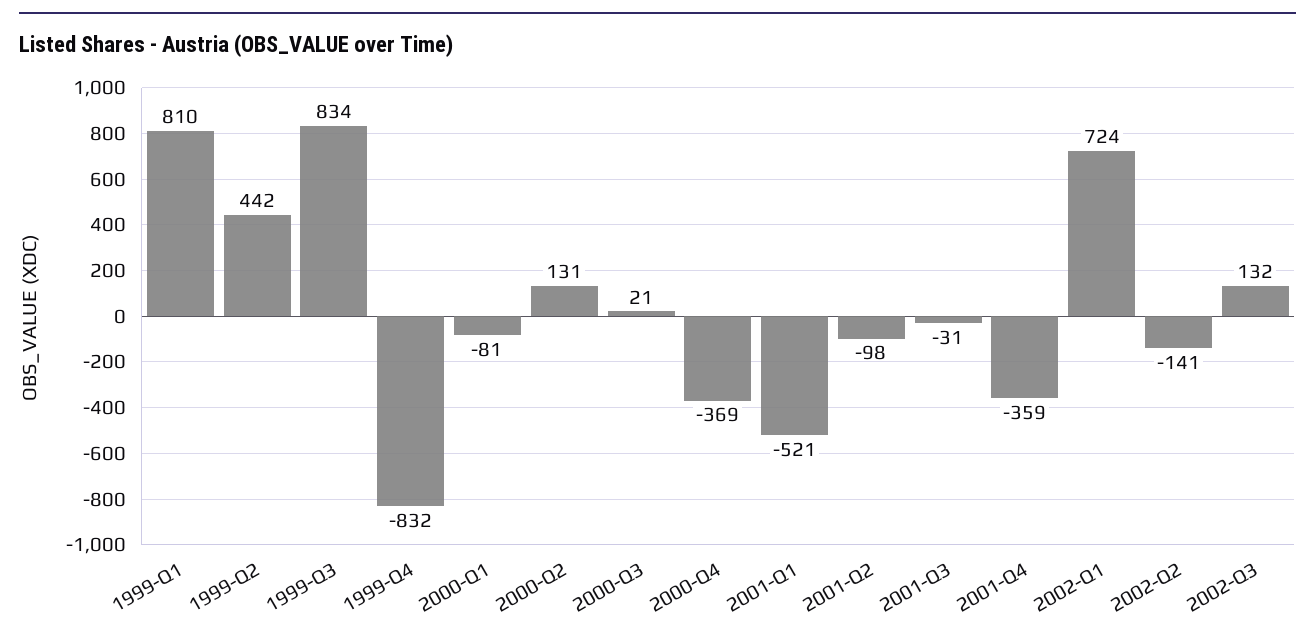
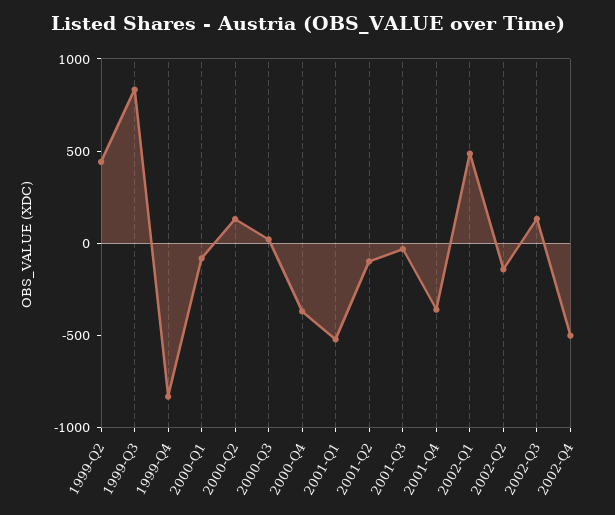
1999-Q1: 810 -> none
2002-Q1: 724 -> 500
2002-Q4: none -> -500

